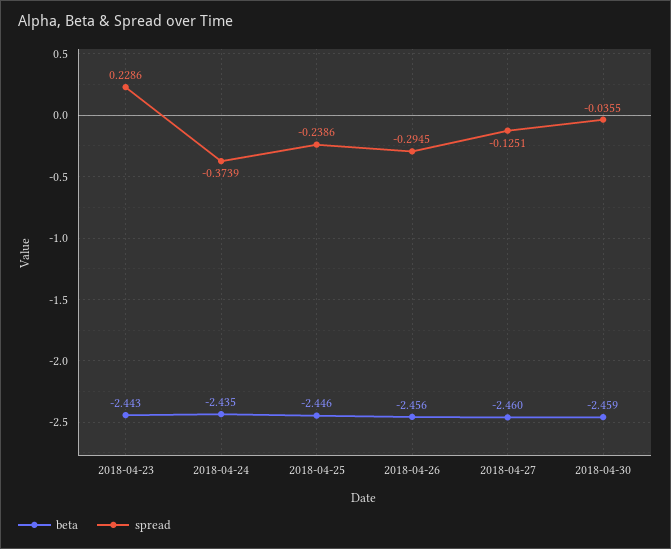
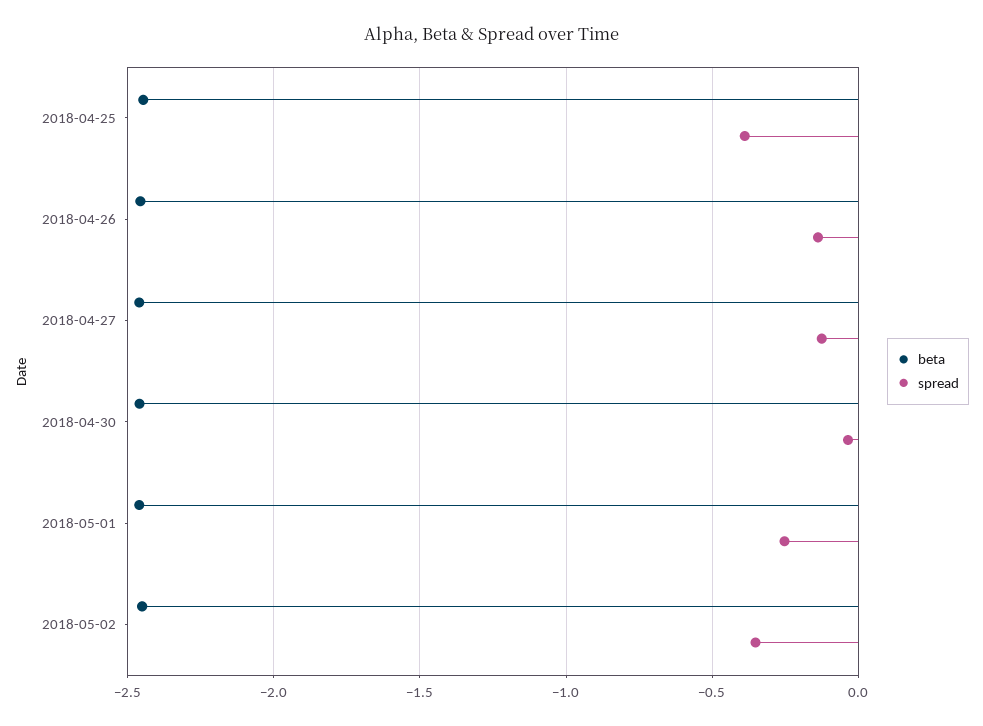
beta, 2018-04-23: -2.443 -> none
spread, 2018-04-23: 0.2286 -> none
beta, 2018-04-24: -2.435 -> none
spread, 2018-04-24: -0.3739 -> none
spread, 2018-04-25: -0.2386 -> -0.4
spread, 2018-04-26: -0.2945 -> -0.15
beta, 2018-05-01: none -> -2.45
spread, 2018-05-01: none -> -0.25
beta, 2018-05-02: none -> -2.45
spread, 2018-05-02: none -> -0.35

